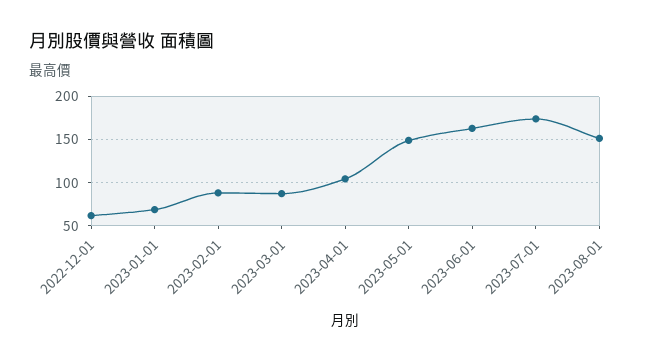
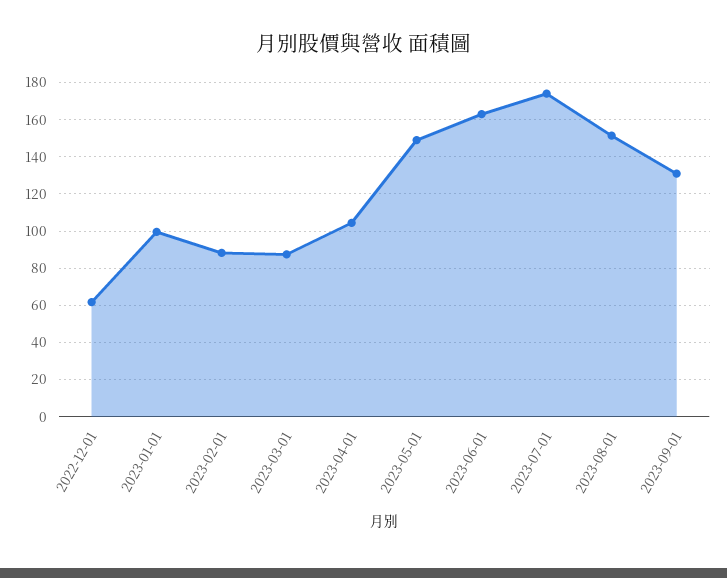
2023-01-01: 70 -> 100
2023-09-01: none -> 130

